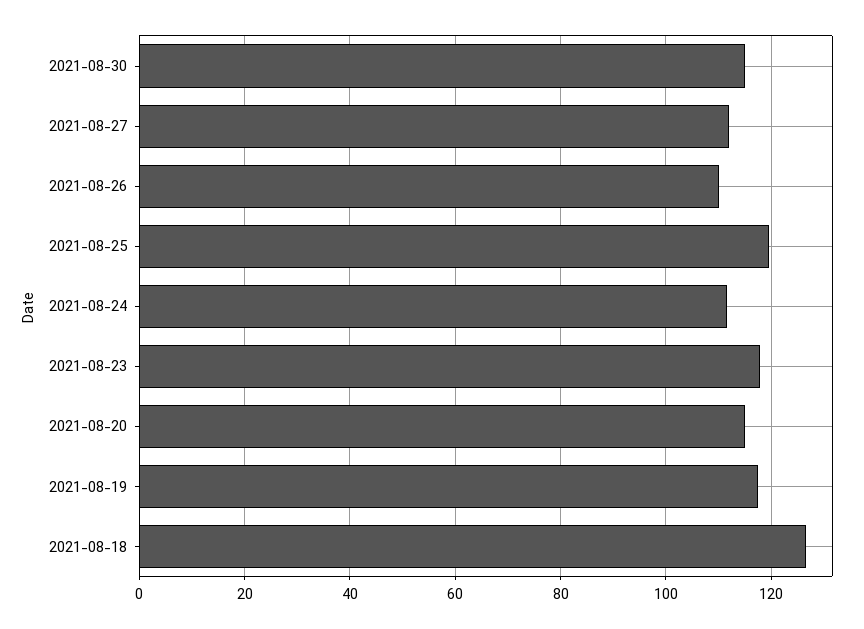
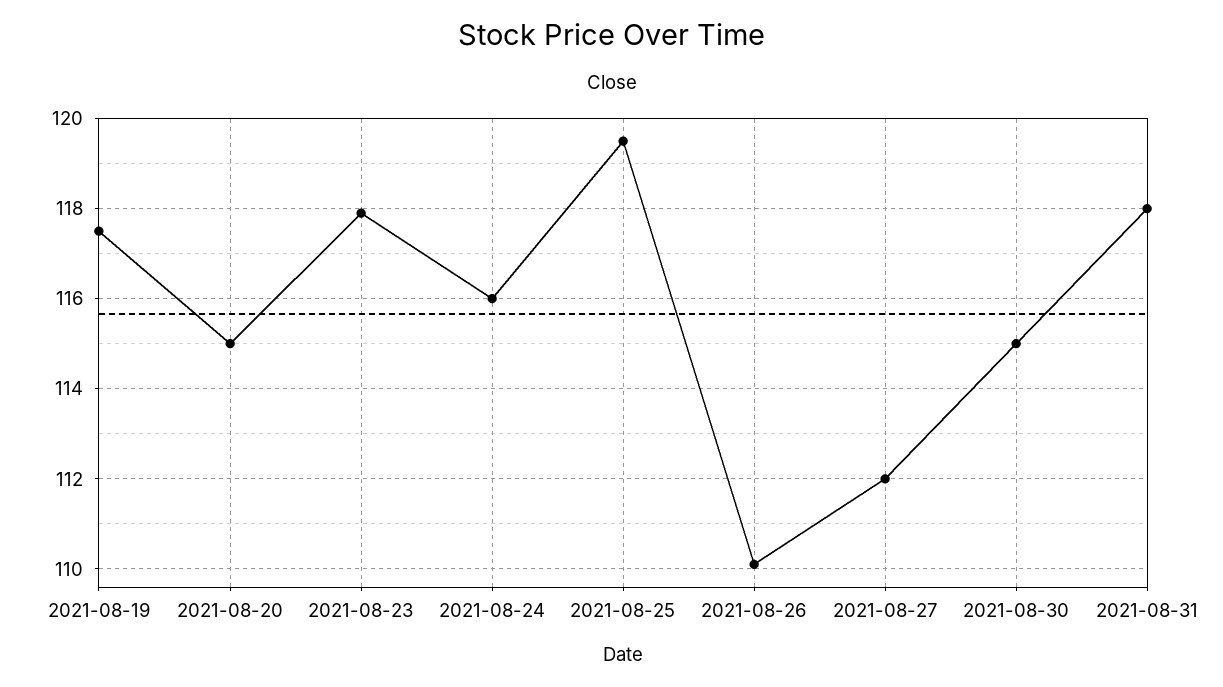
2021-08-24: 112 -> 116
2021-08-18: 126 -> none
2021-08-31: none -> 118

